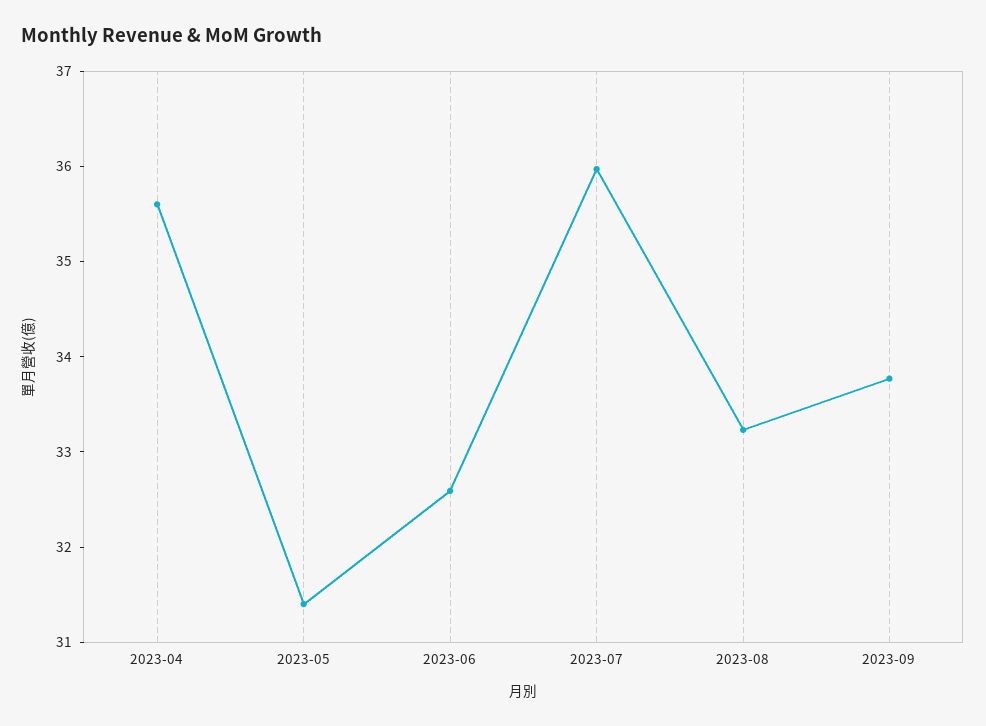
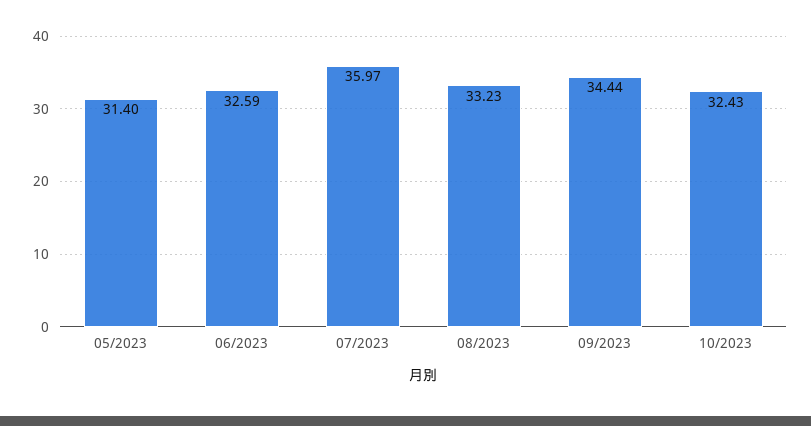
2023-04: 35.6 -> none
2023-09: 33.8 -> 34.44
10/2023: none -> 32.43

